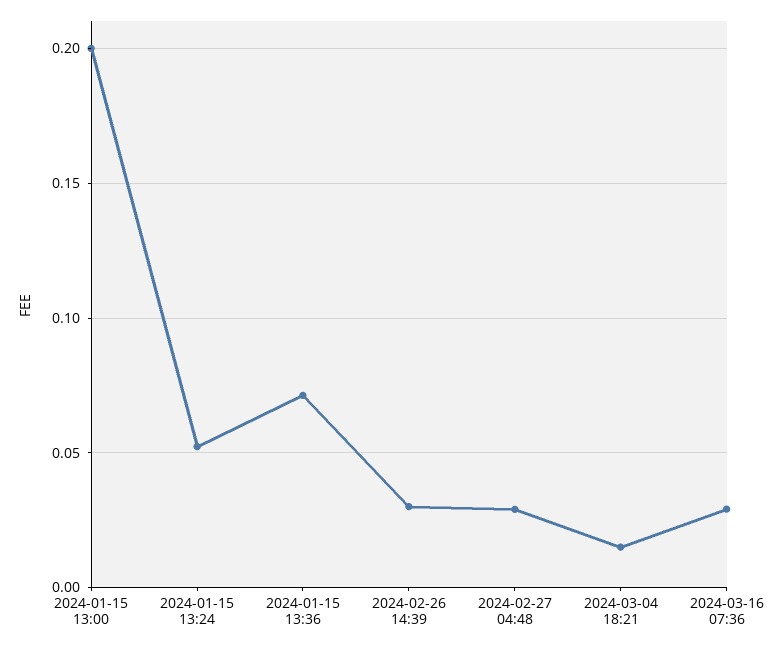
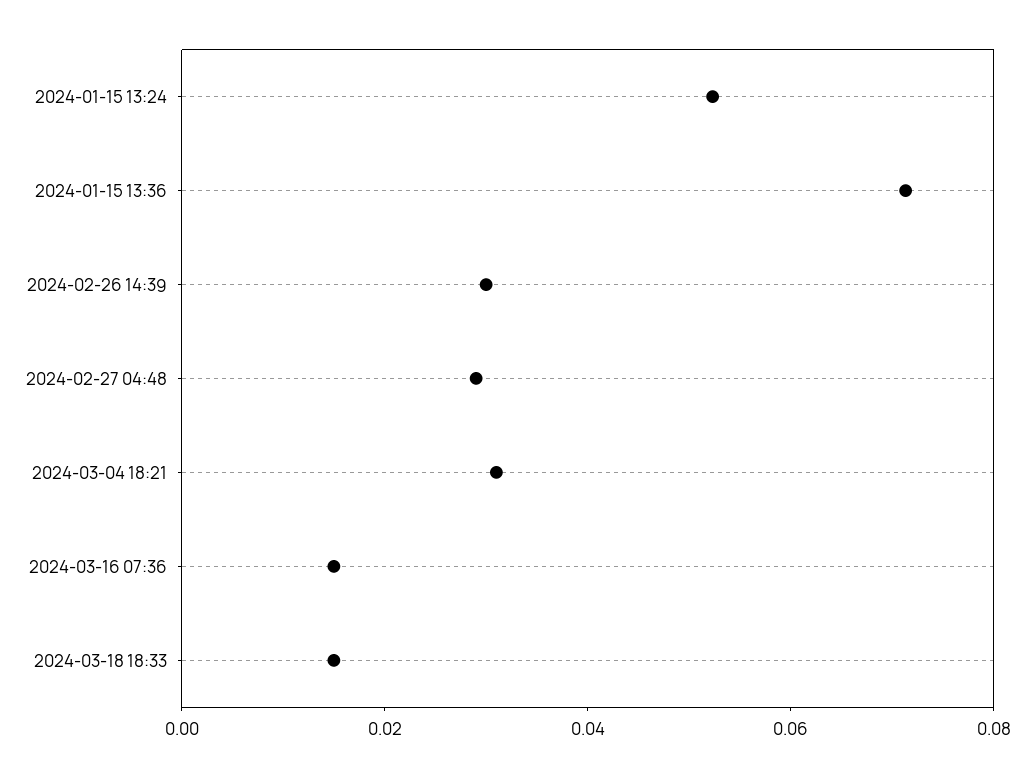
2024-01-15 13:00: 0.2 -> none
2024-03-04 18:21: 0.015 -> 0.03
2024-03-16 07:36: 0.03 -> 0.015
2024-03-18 18:33: none -> 0.015

